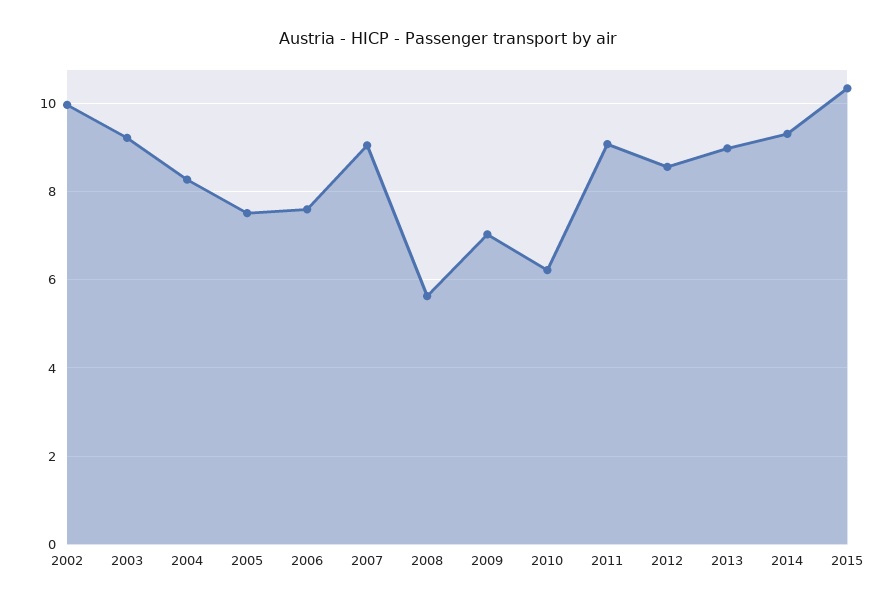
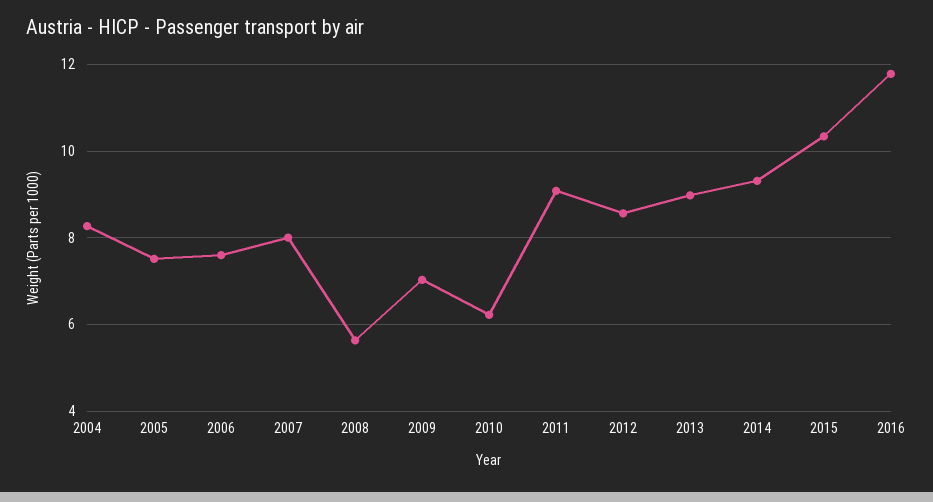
2002: 10 -> none
2003: 9.2 -> none
2007: 9 -> 8
2016: none -> 11.8

